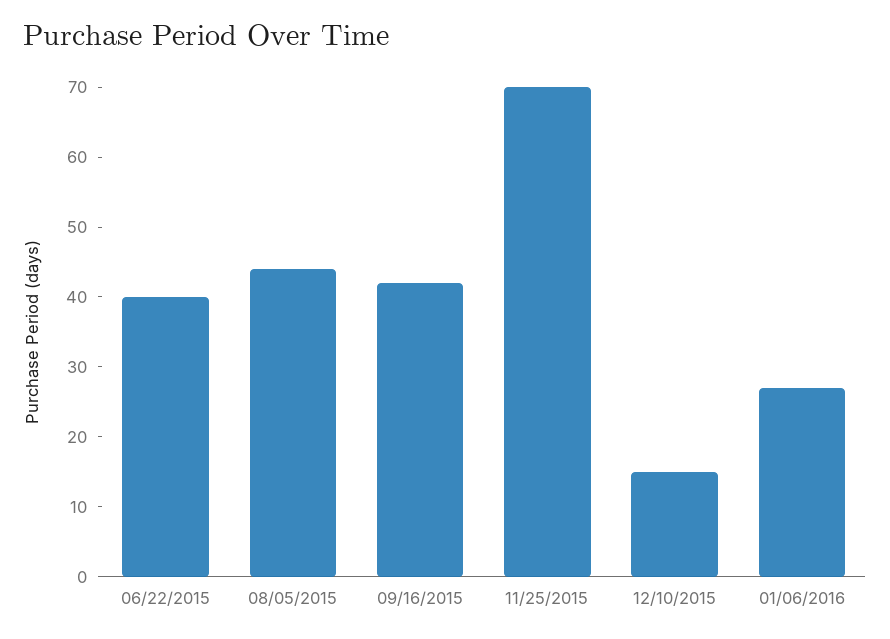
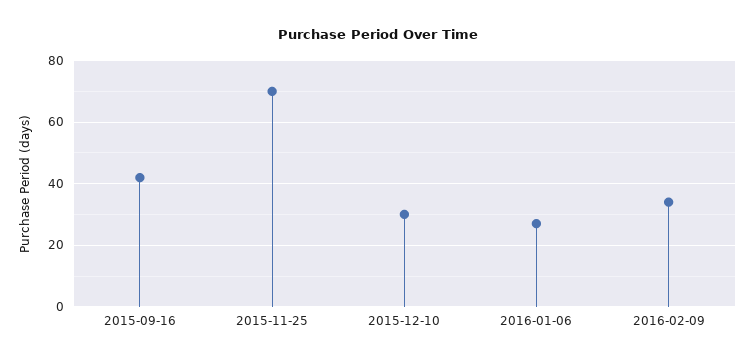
06/22/2015: 40 -> none
08/05/2015: 45 -> none
12/10/2015: 15 -> 30
2016-02-09: none -> 35

